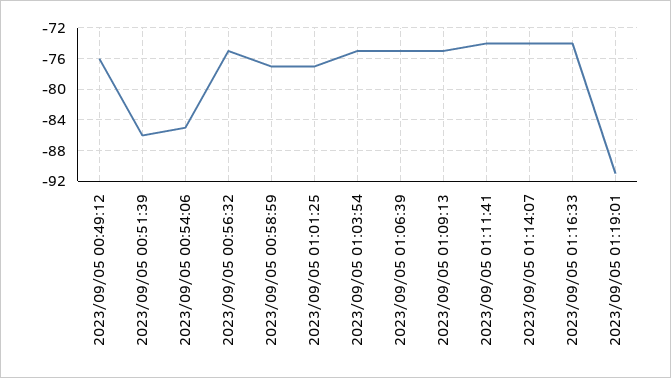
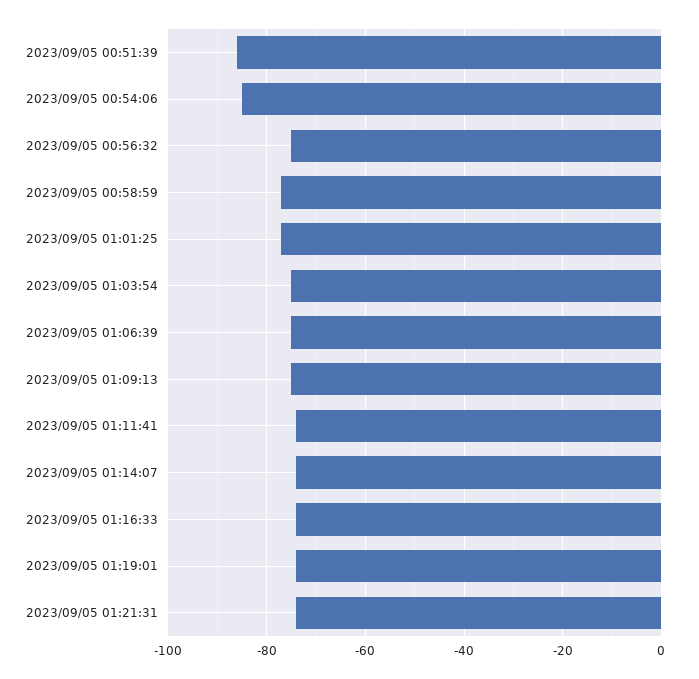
2023/09/05 00:49:12: -76 -> none
2023/09/05 01:19:01: -91 -> -75
2023/09/05 01:21:31: none -> -75

